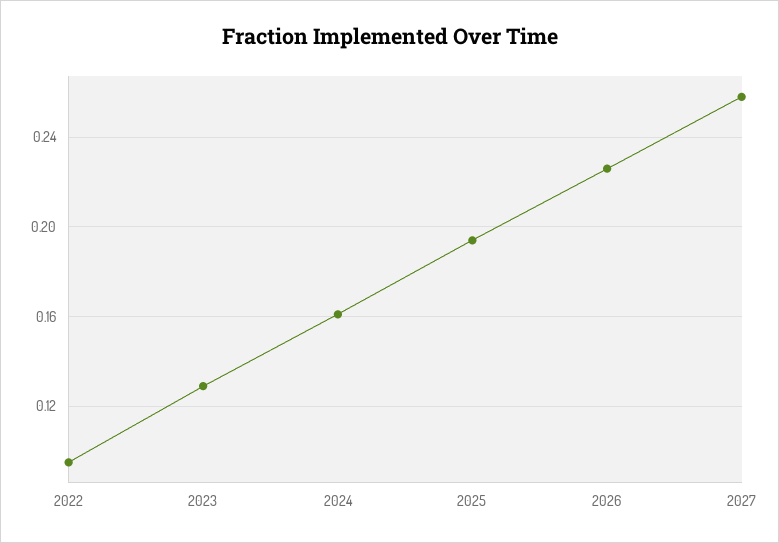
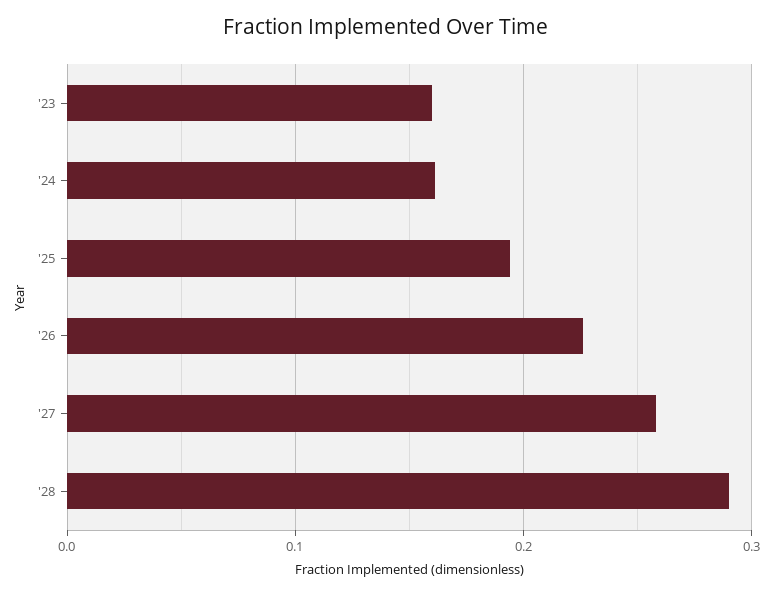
2022: 0.095 -> none
2023: 0.13 -> 0.16
'28: none -> 0.29

